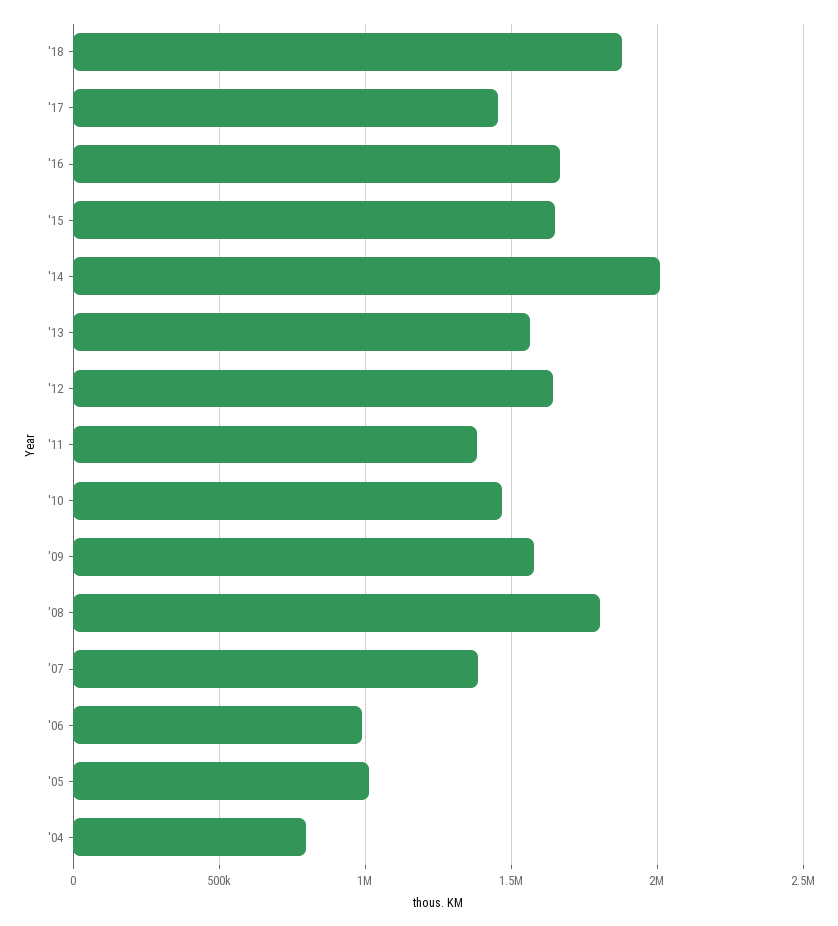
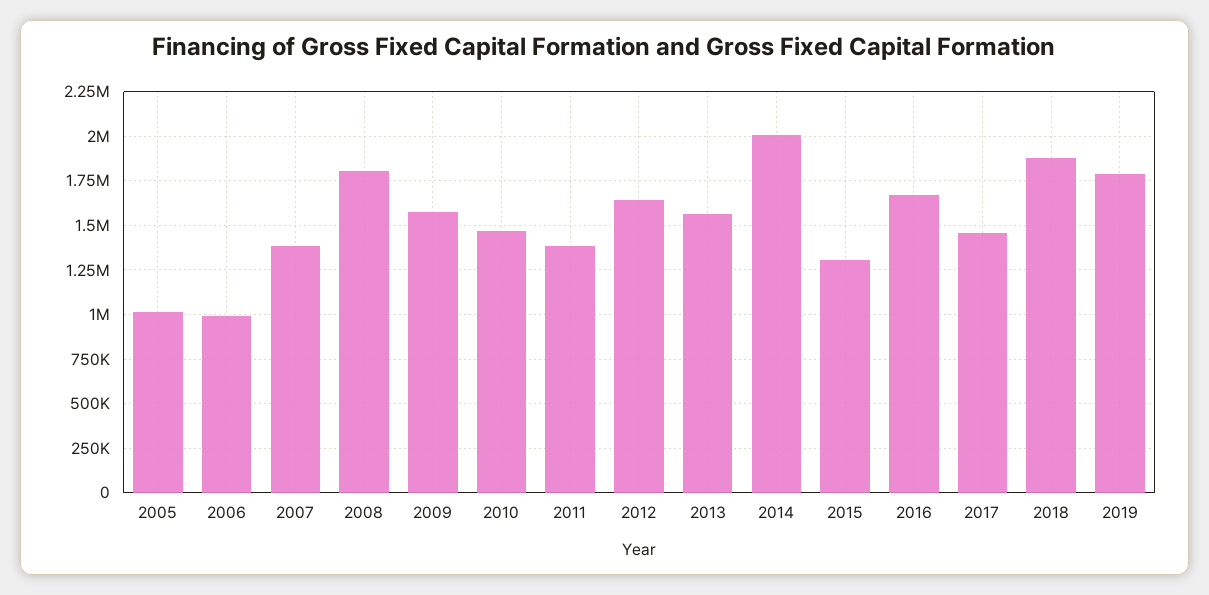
'15: 1650000 -> 1300000
'04: 800000 -> none
2019: none -> 1800000

